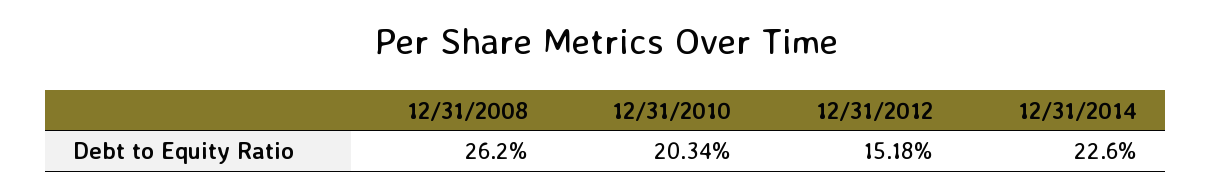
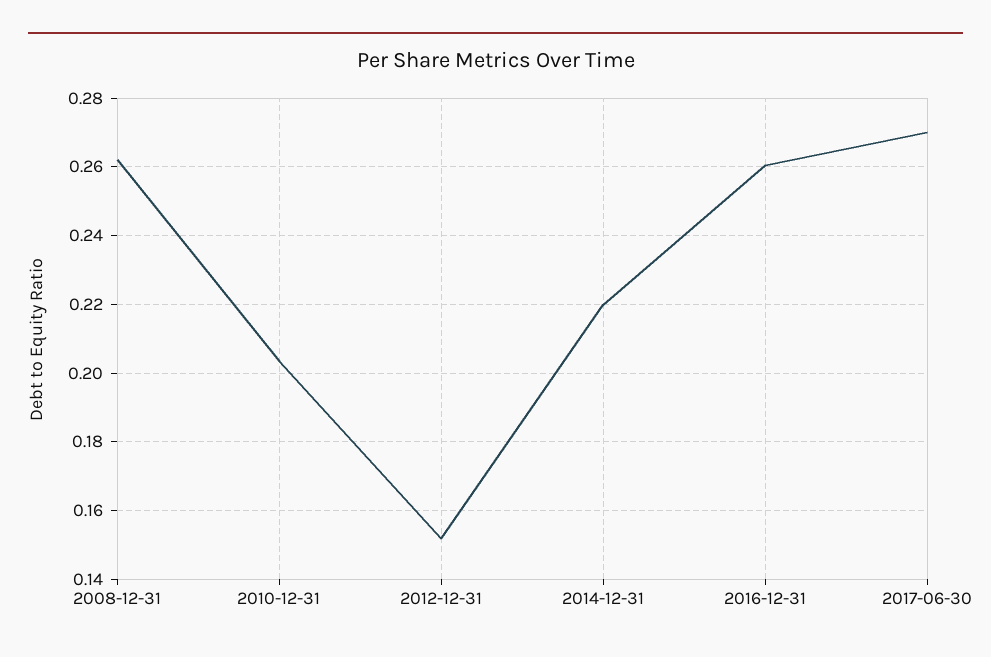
12/31/2014: 0.226 -> 0.22
2016-12-31: none -> 0.26
2017-06-30: none -> 0.27

